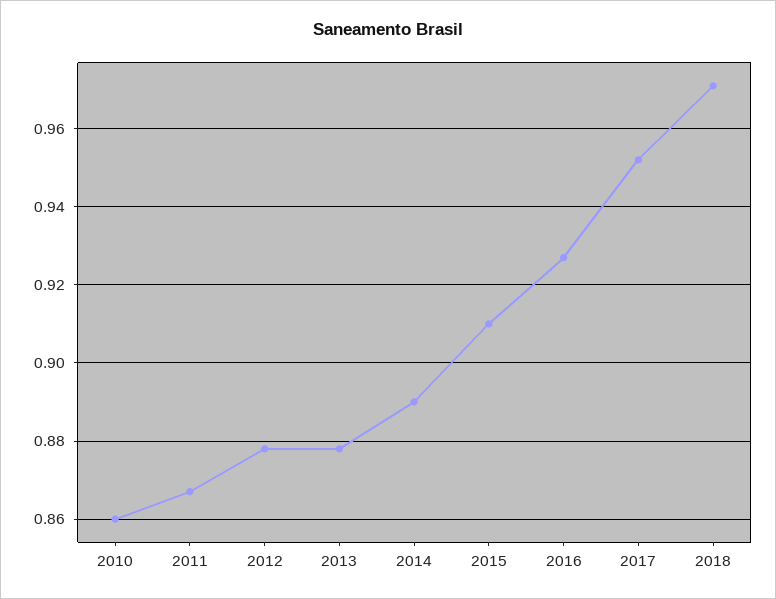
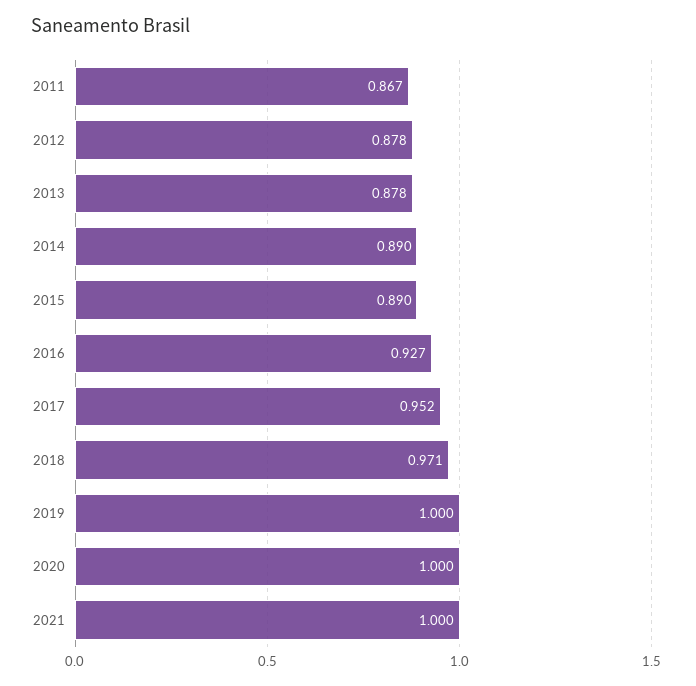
2010: 0.86 -> none
2015: 0.91 -> 0.89
2019: none -> 1
2020: none -> 1
2021: none -> 1

